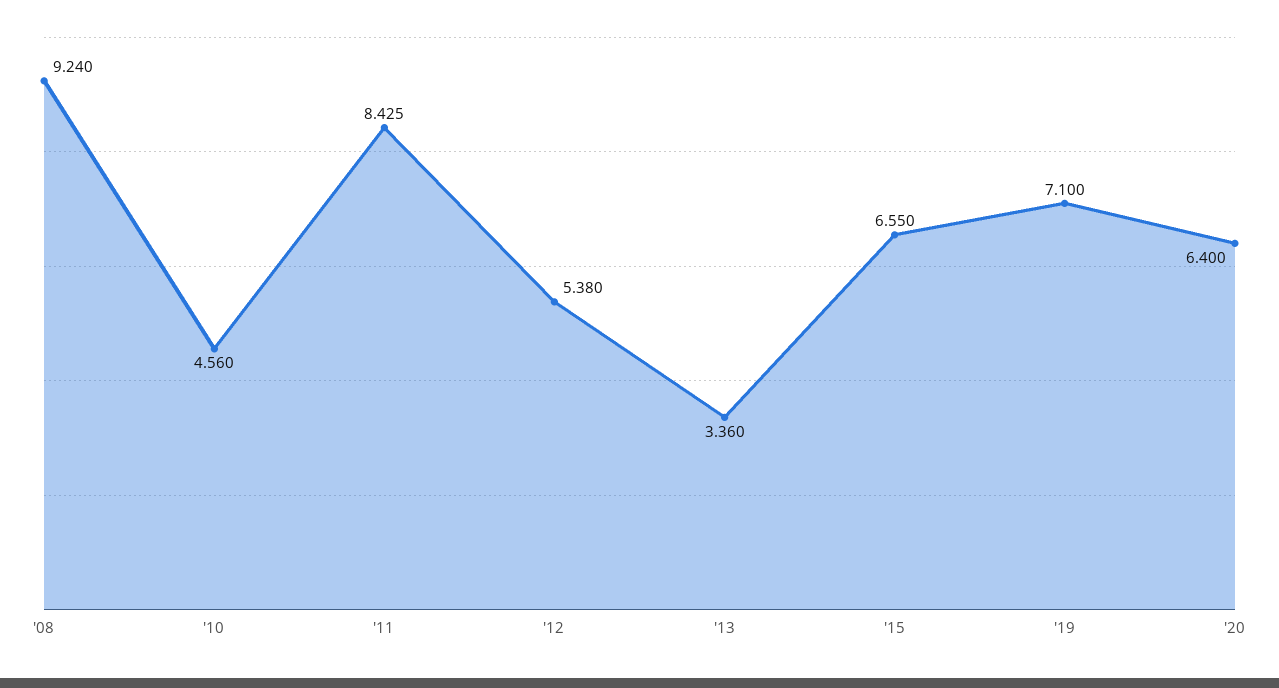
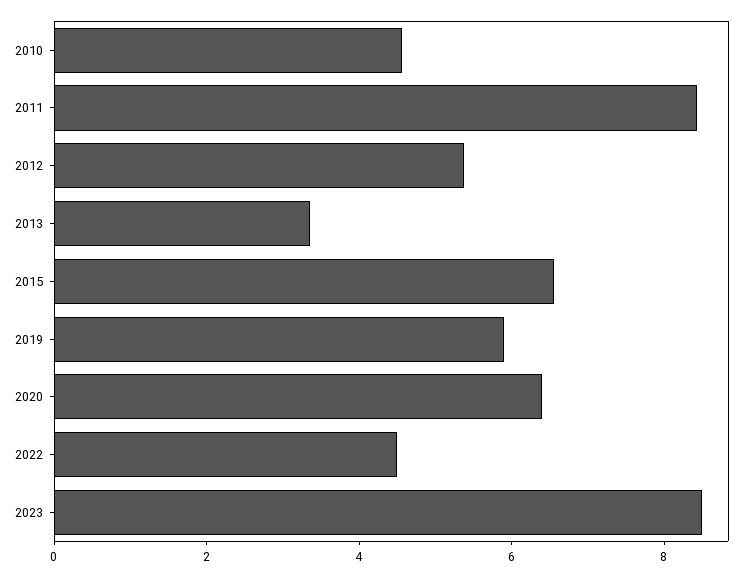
'08: 9.24 -> none
'19: 7.1 -> 6
2022: none -> 4.5
2023: none -> 8.5

